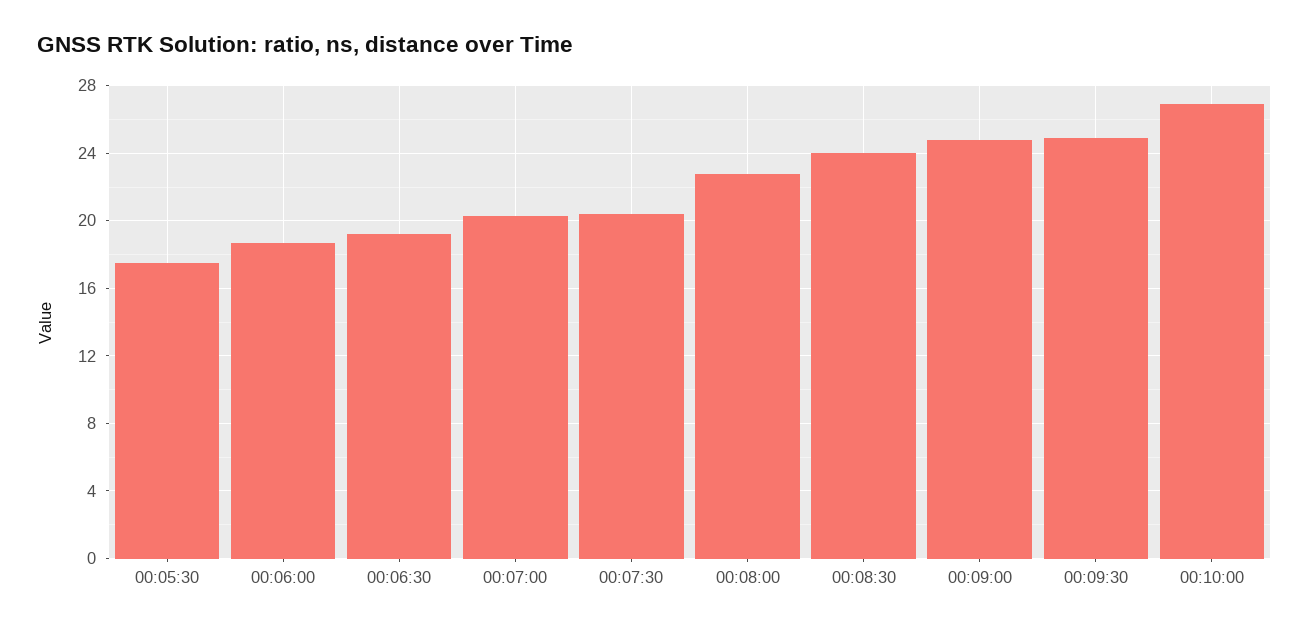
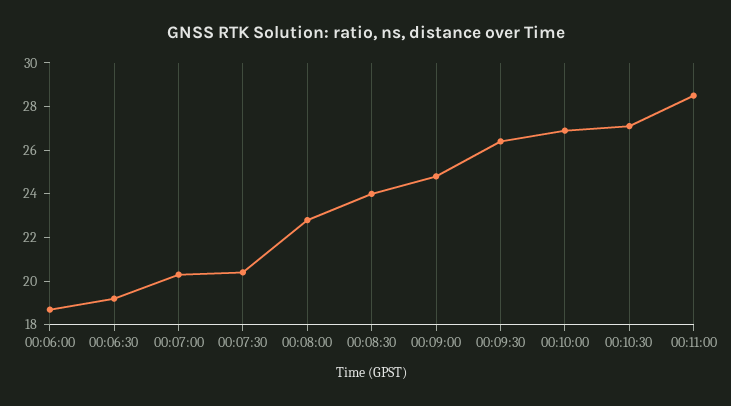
00:05:30: 17.5 -> none
00:09:30: 25 -> 26.5
00:10:30: none -> 27
00:11:00: none -> 28.5

